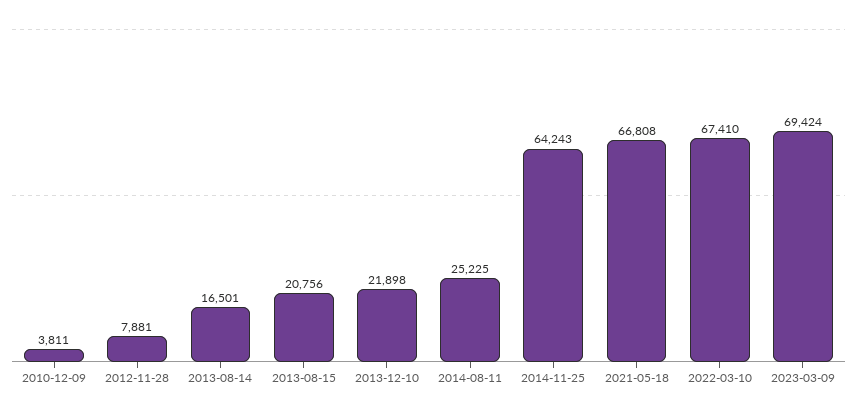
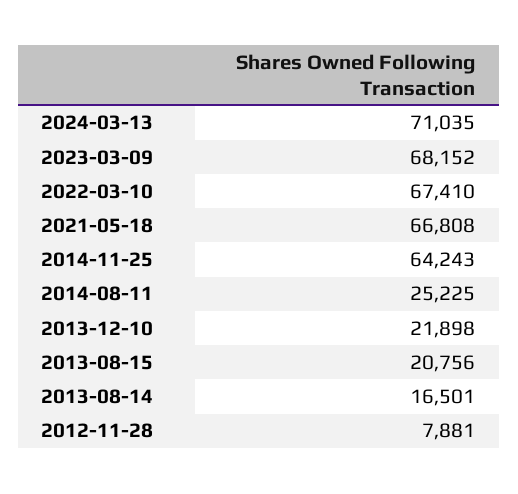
2010-12-09: 3811 -> none
2023-03-09: 69424 -> 68152
2024-03-13: none -> 71035

